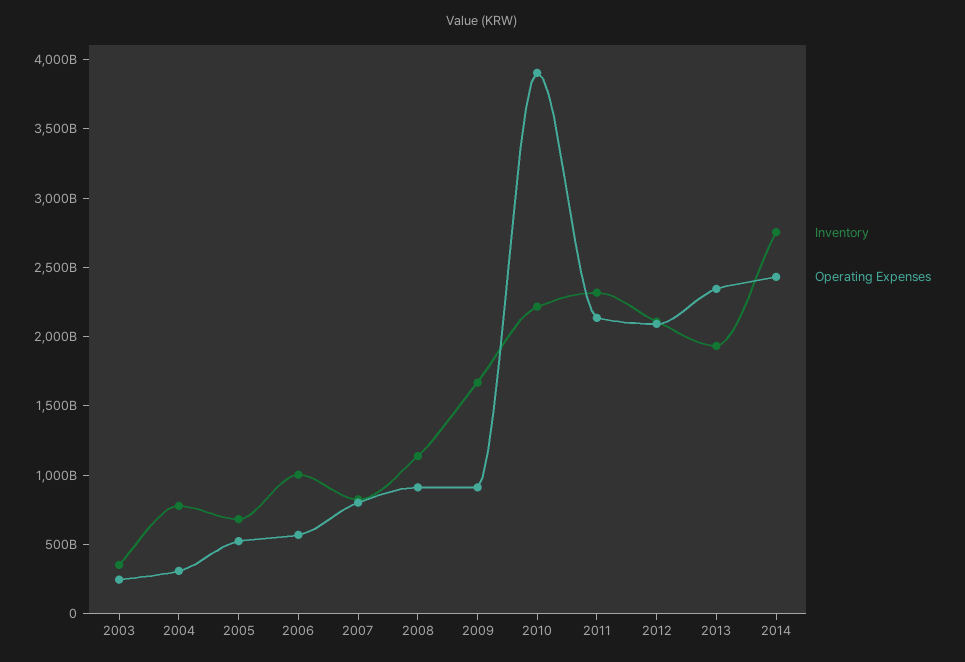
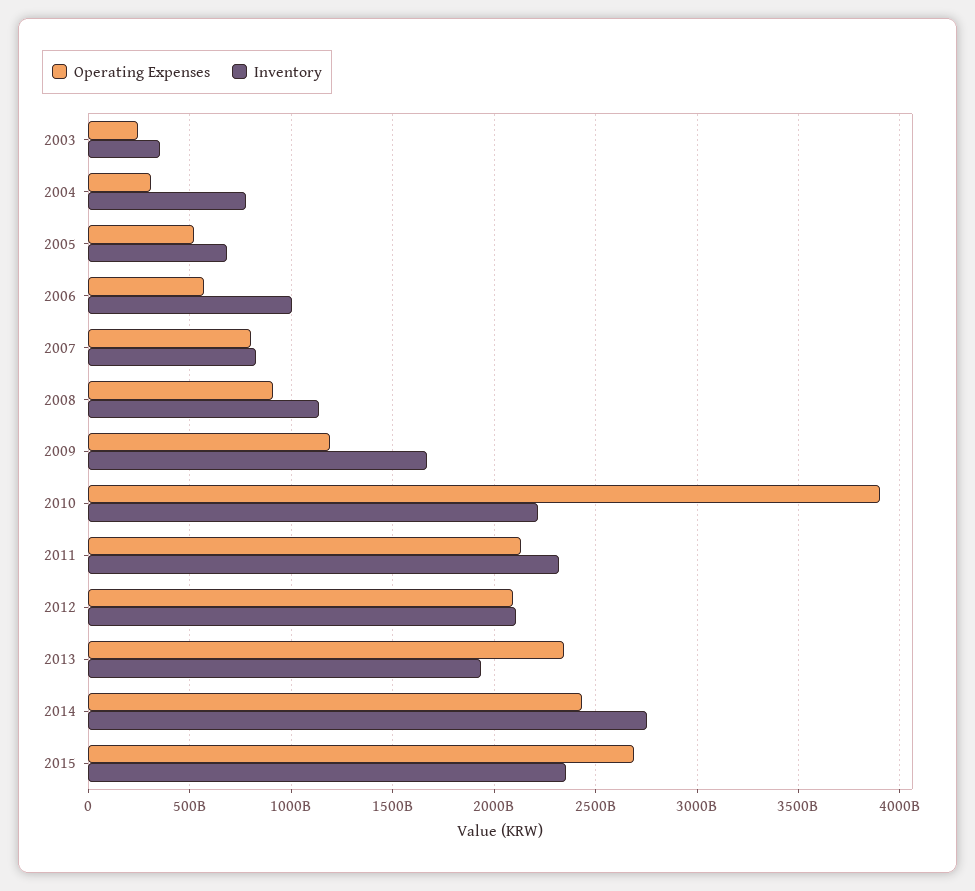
Operating Expenses, 2009: 900000000000 -> 1200000000000
Operating Expenses, 2015: none -> 2700000000000
Inventory, 2015: none -> 2350000000000

